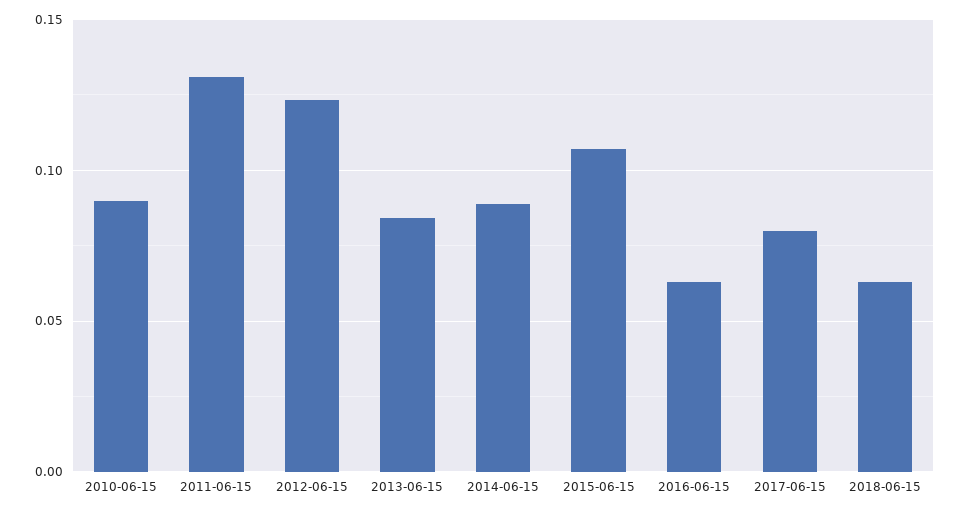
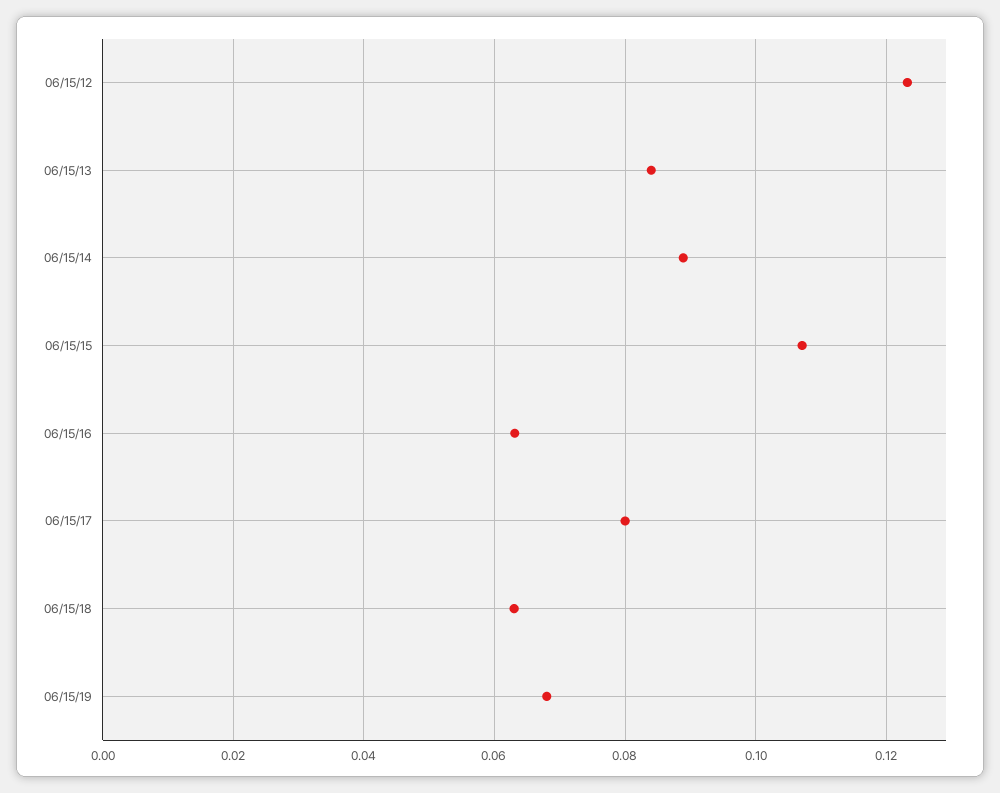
2010-06-15: 0.09 -> none
2011-06-15: 0.13 -> none
06/15/19: none -> 0.068

